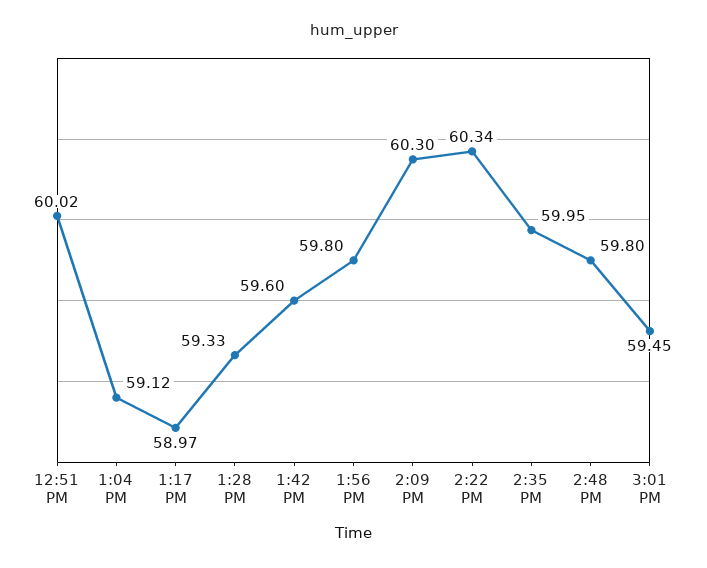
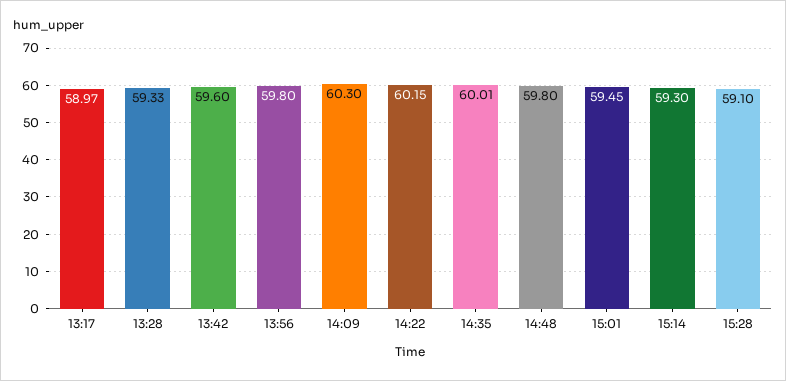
12:51 PM: 60.02 -> none
1:04 PM: 59.12 -> none
2:22 PM: 60.34 -> 60.15
2:35 PM: 59.95 -> 60.01
15:14: none -> 59.3
15:28: none -> 59.1

